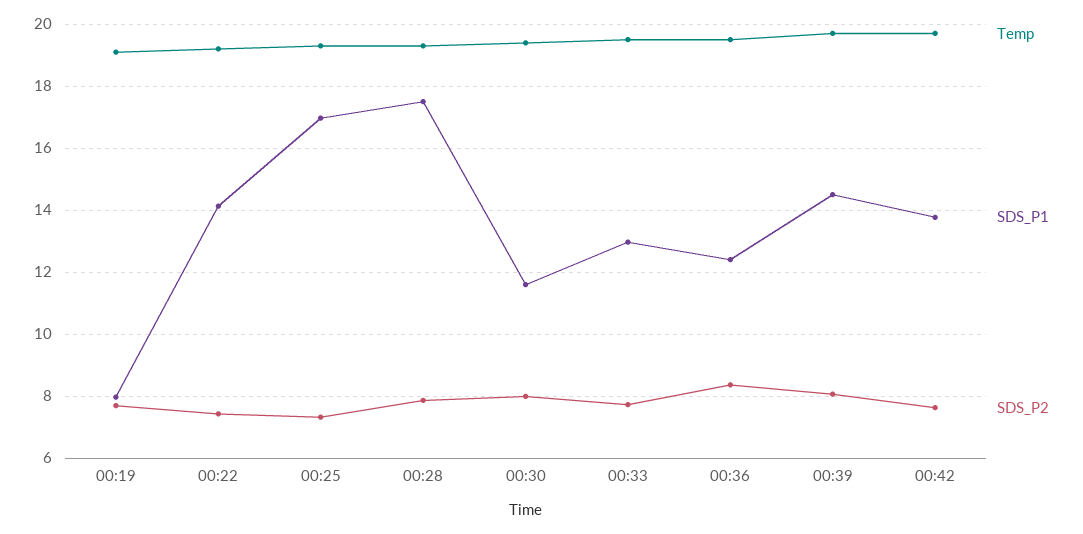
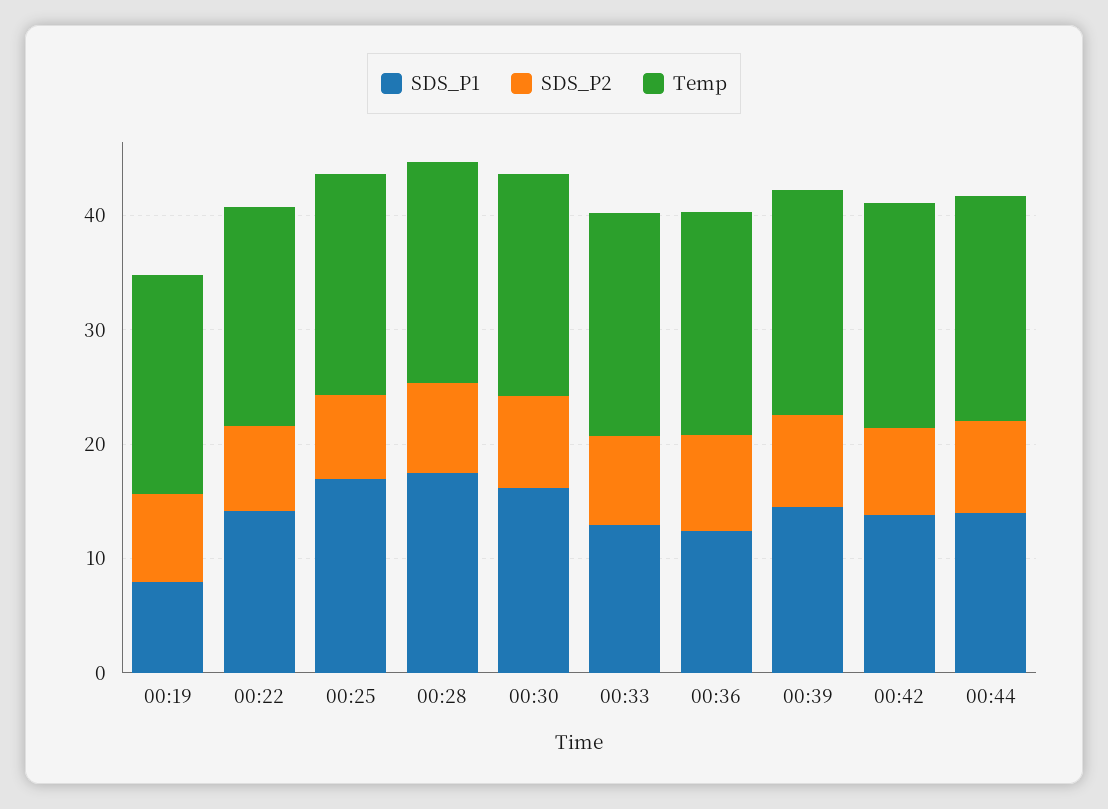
SDS_P1, 00:30: 11.6 -> 16
SDS_P1, 00:44: none -> 14
SDS_P2, 00:44: none -> 8
Temp, 00:44: none -> 20

